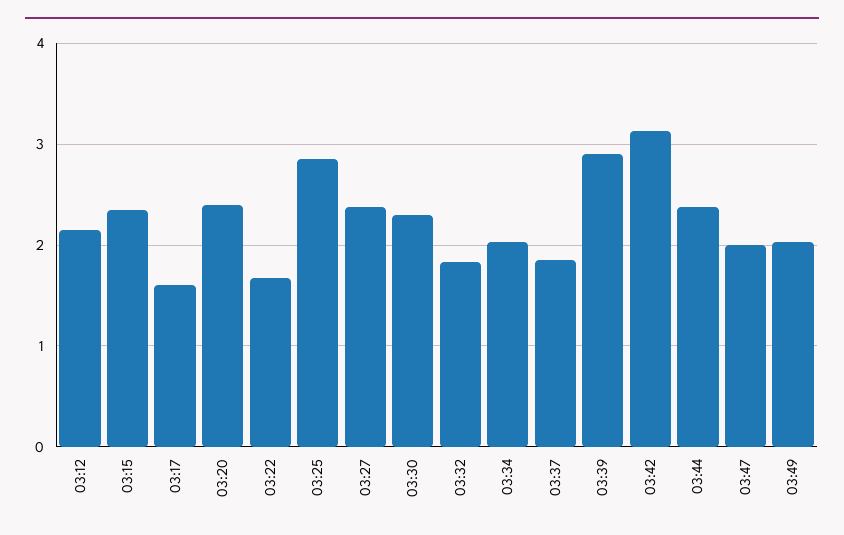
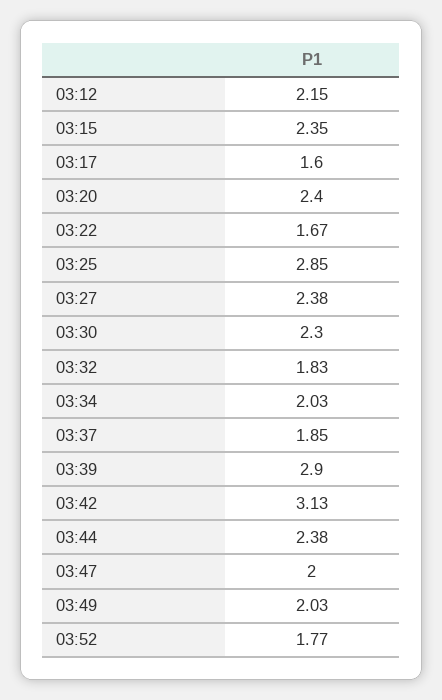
03:52: none -> 1.77

